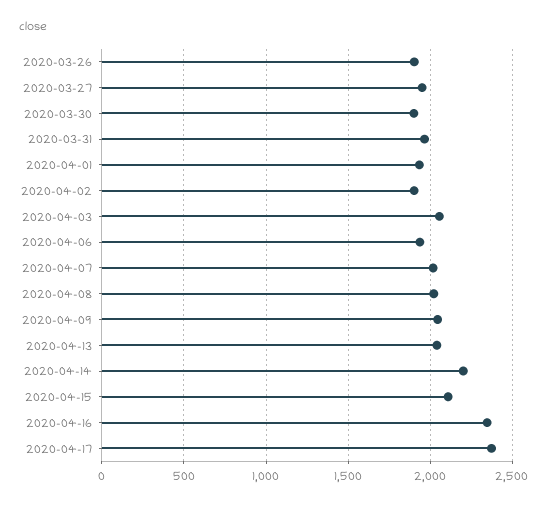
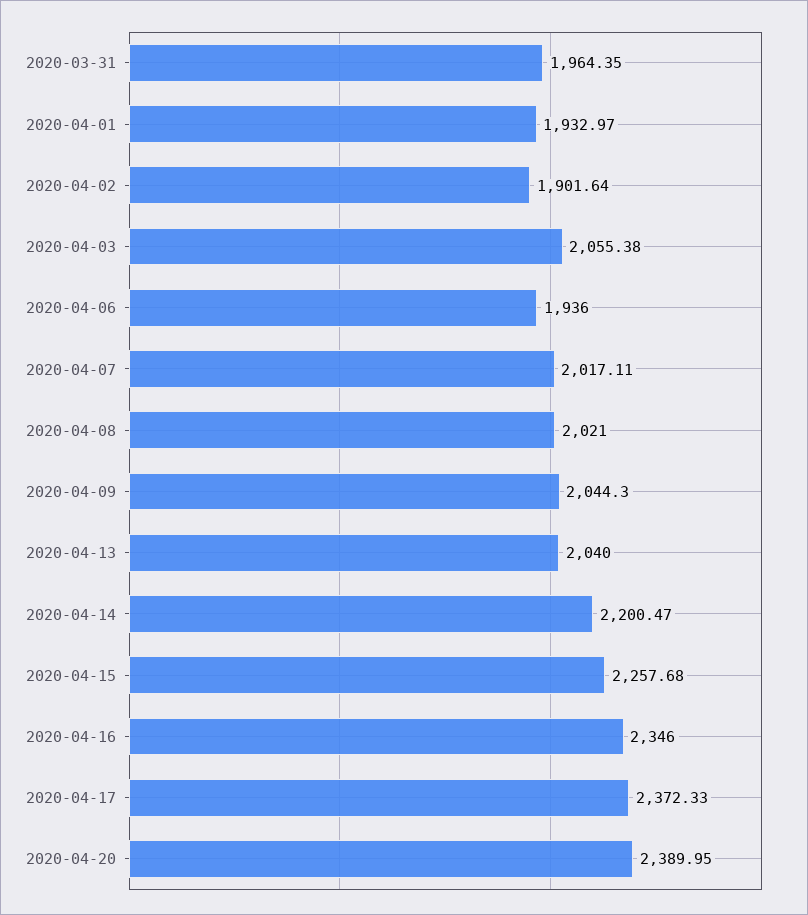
2020-03-26: 1900 -> none
2020-03-27: 1950 -> none
2020-03-30: 1900 -> none
2020-04-15: 2100 -> 2257.68
2020-04-20: none -> 2389.95

